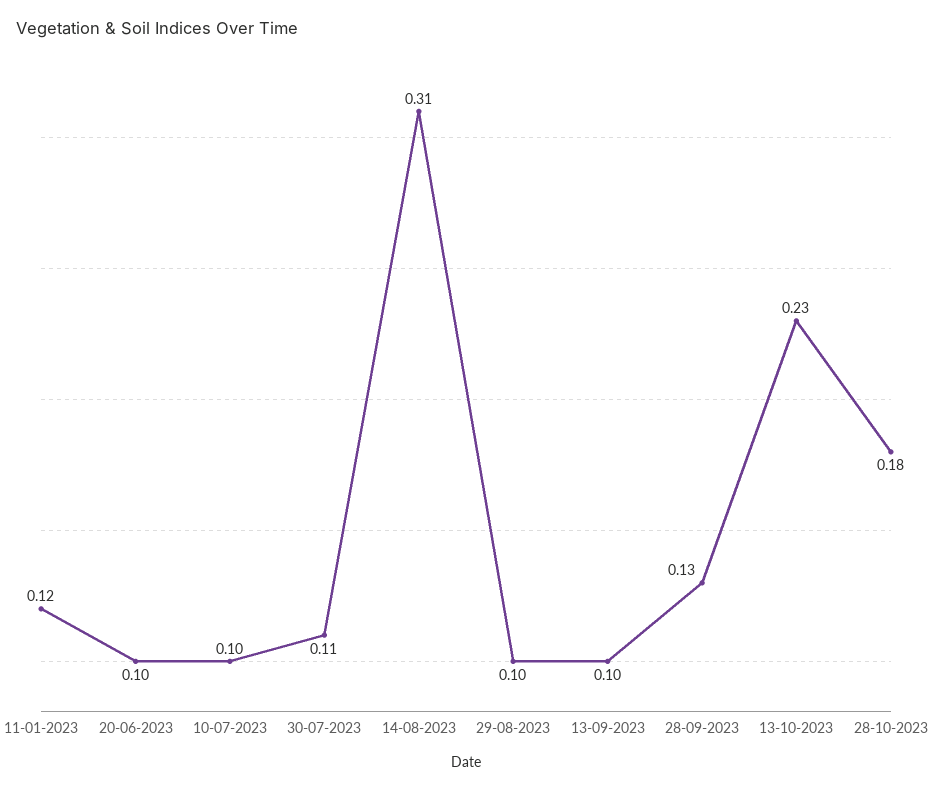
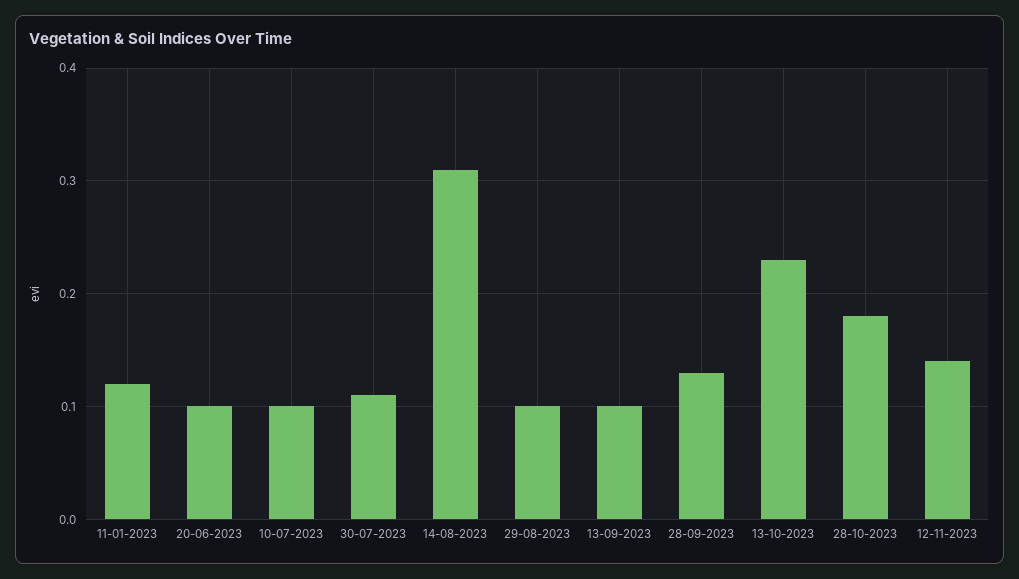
12-11-2023: none -> 0.14

